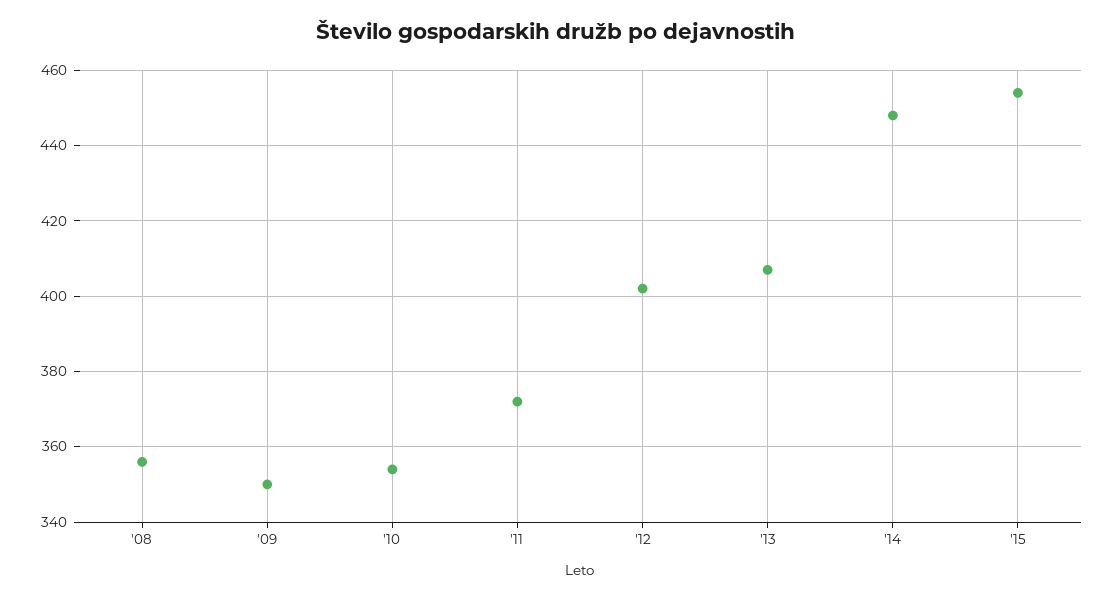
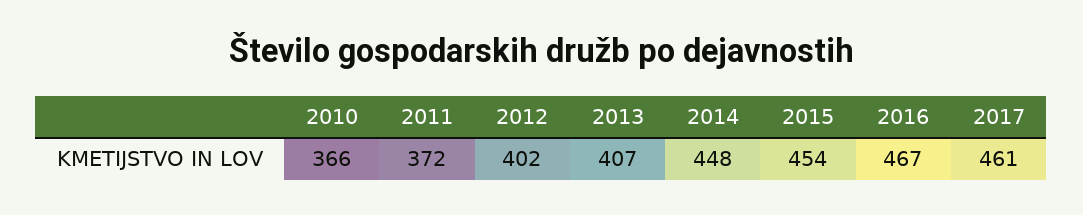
'08: 355 -> none
'09: 350 -> none
'10: 355 -> 366
2016: none -> 467
2017: none -> 461

